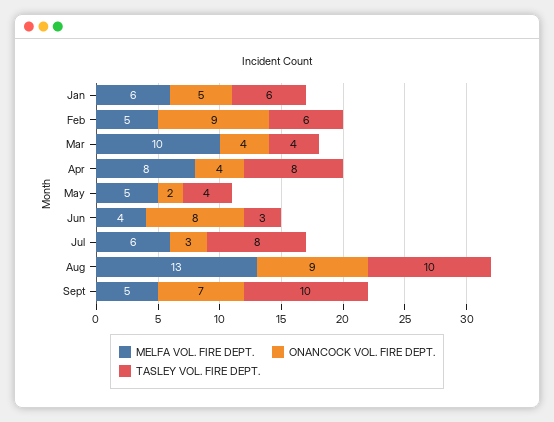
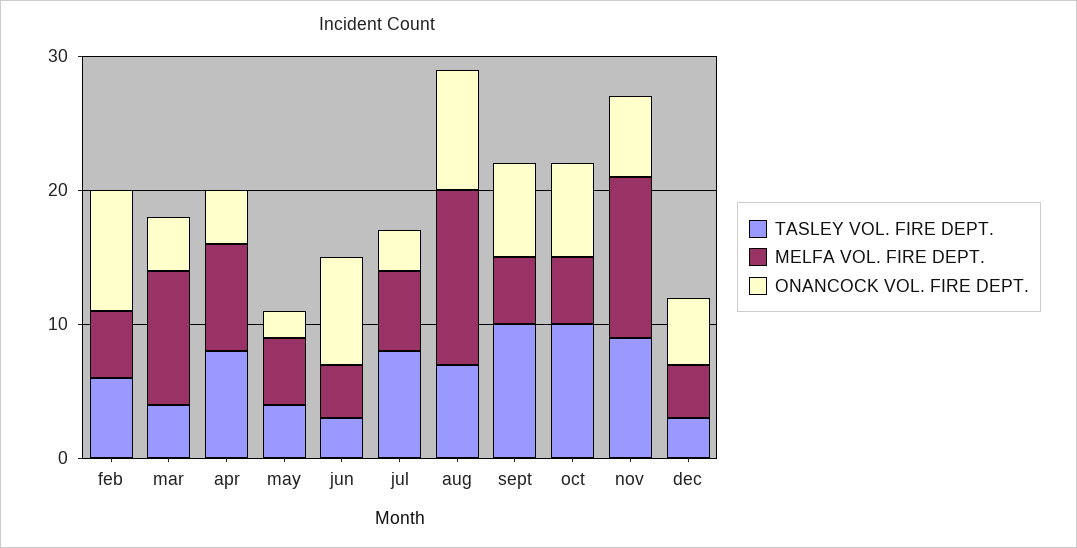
MELFA VOL. FIRE DEPT., Jan: 6 -> none
ONANCOCK VOL. FIRE DEPT., Jan: 5 -> none
TASLEY VOL. FIRE DEPT., Jan: 6 -> none
TASLEY VOL. FIRE DEPT., Aug: 10 -> 7
TASLEY VOL. FIRE DEPT., oct: none -> 10
MELFA VOL. FIRE DEPT., oct: none -> 5
ONANCOCK VOL. FIRE DEPT., oct: none -> 7
TASLEY VOL. FIRE DEPT., nov: none -> 9
MELFA VOL. FIRE DEPT., nov: none -> 12
ONANCOCK VOL. FIRE DEPT., nov: none -> 6
TASLEY VOL. FIRE DEPT., dec: none -> 3
MELFA VOL. FIRE DEPT., dec: none -> 4
ONANCOCK VOL. FIRE DEPT., dec: none -> 5

